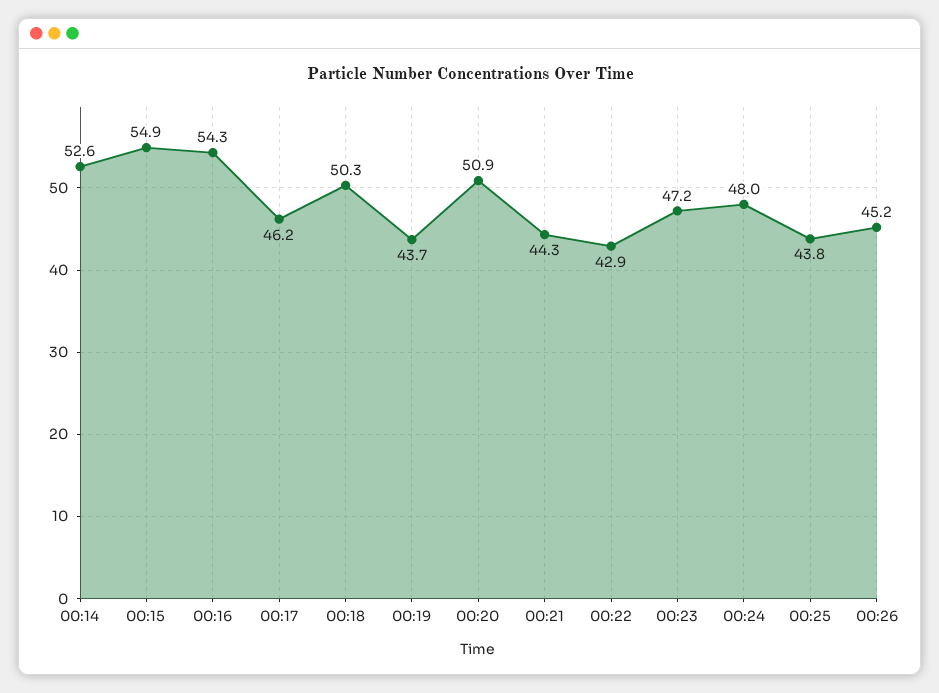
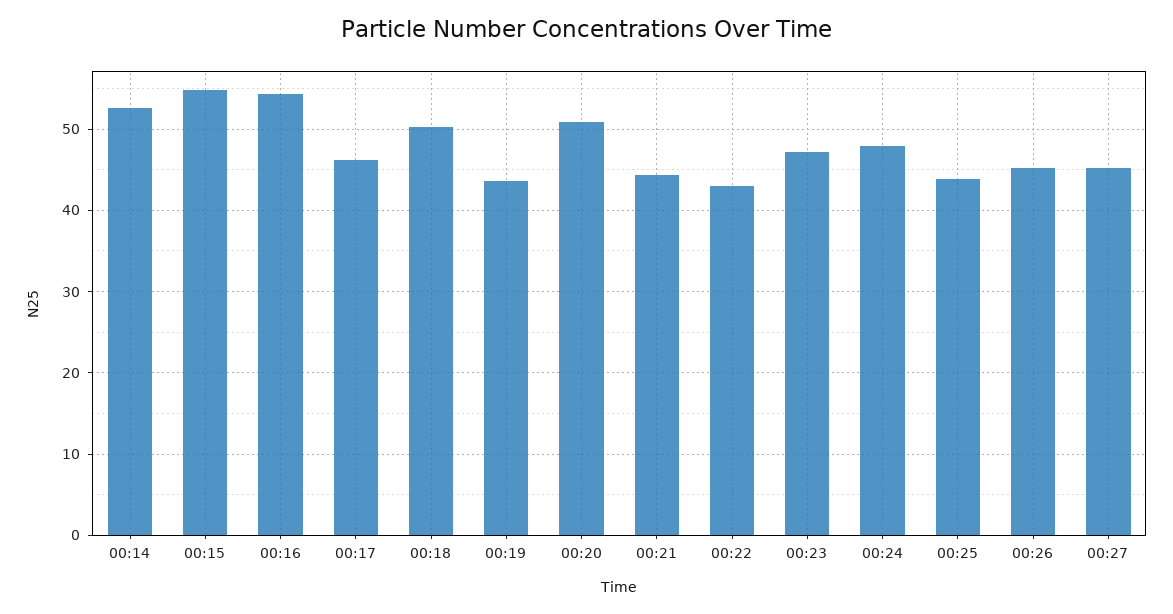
00:27: none -> 45

